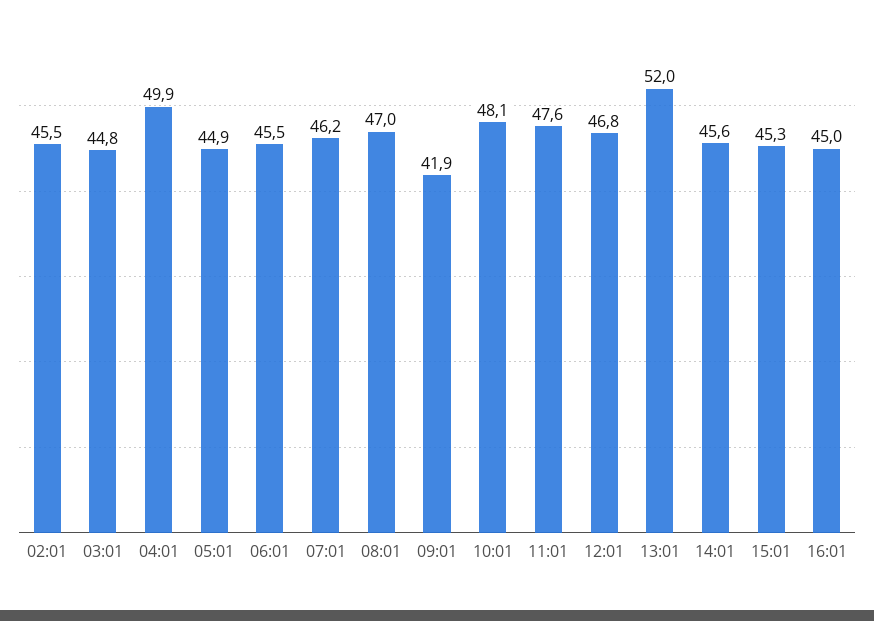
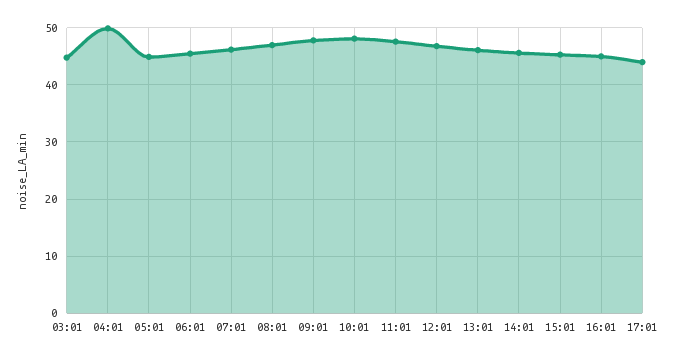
02:01: 45.5 -> none
09:01: 41.9 -> 48
13:01: 52 -> 46
17:01: none -> 44

